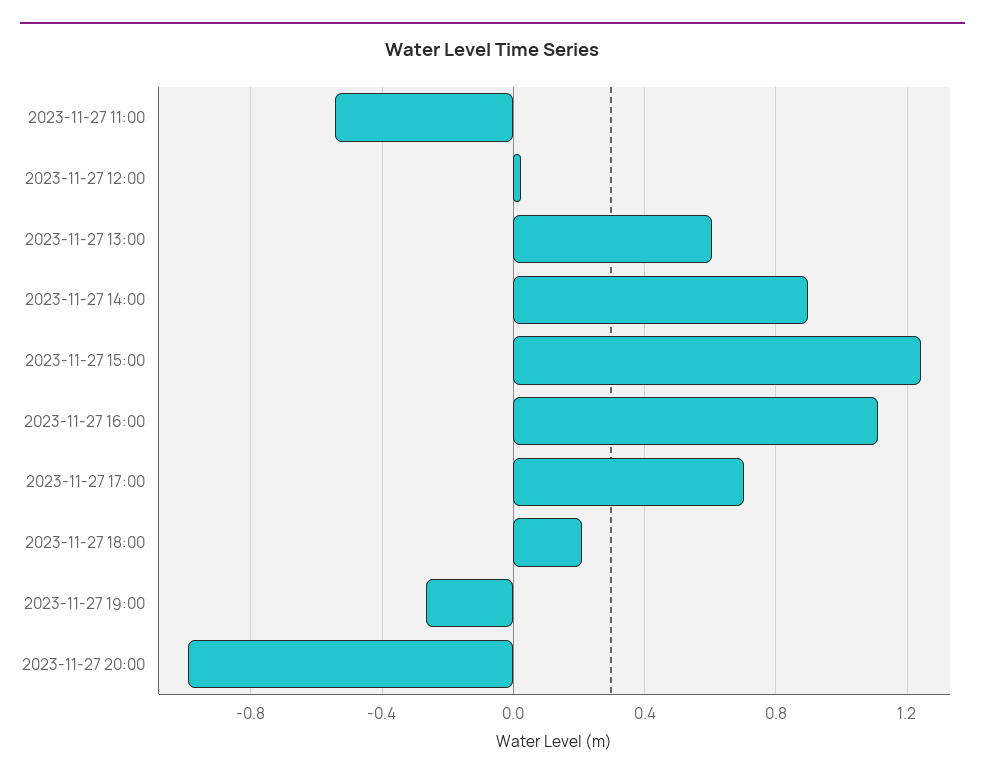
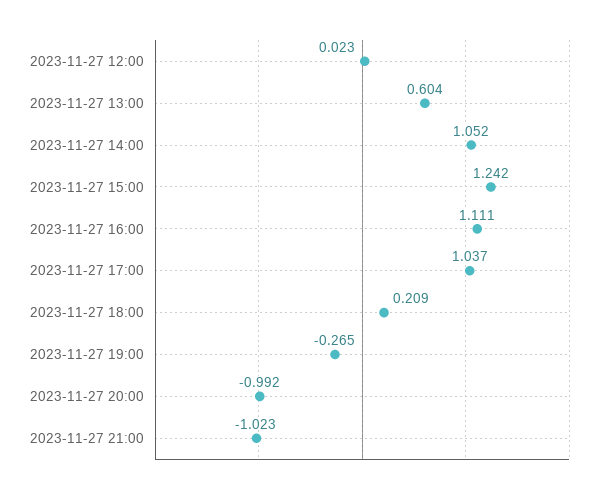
2023-11-27 11:00: -0.55 -> none
2023-11-27 14:00: 0.9 -> 1.052
2023-11-27 17:00: 0.7 -> 1.037
2023-11-27 21:00: none -> -1.023

